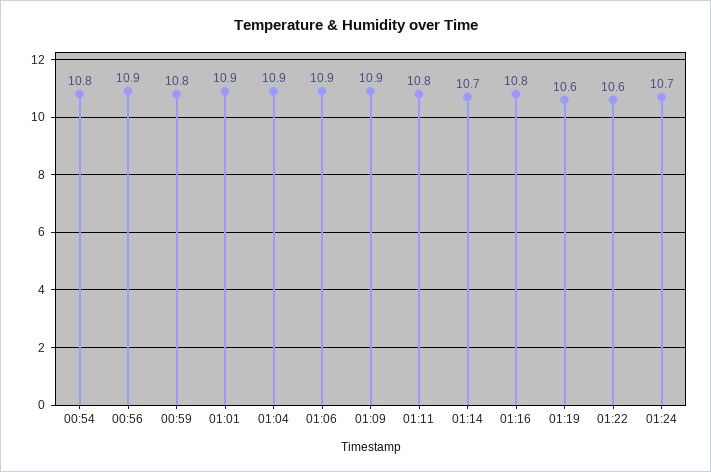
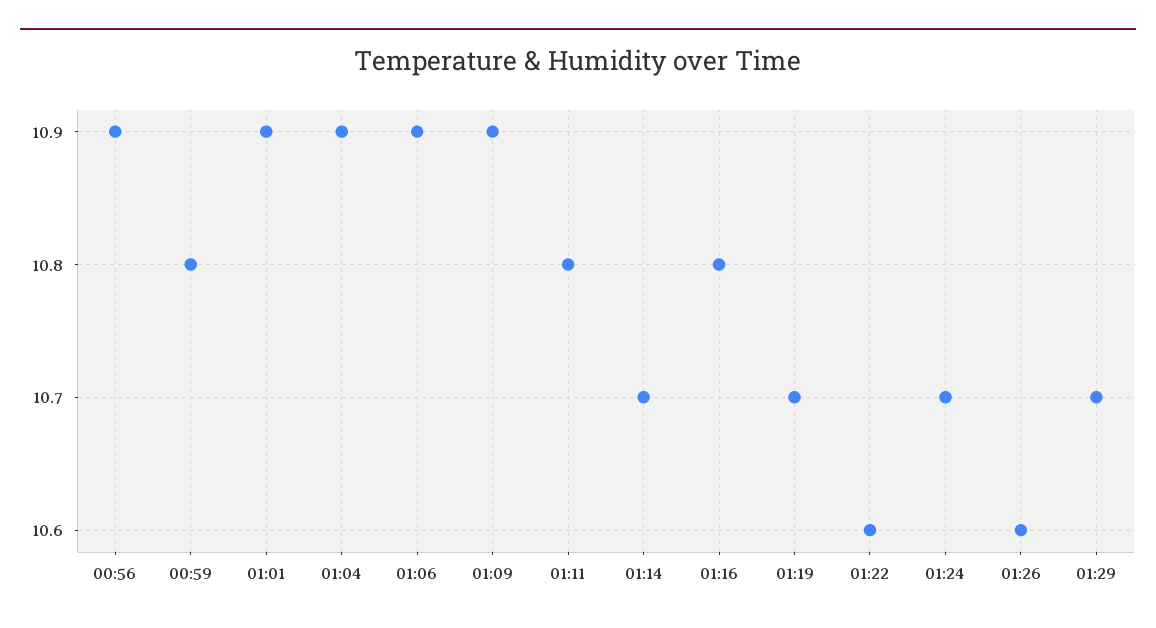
00:54: 10.8 -> none
01:19: 10.6 -> 10.7
01:26: none -> 10.6
01:29: none -> 10.7

